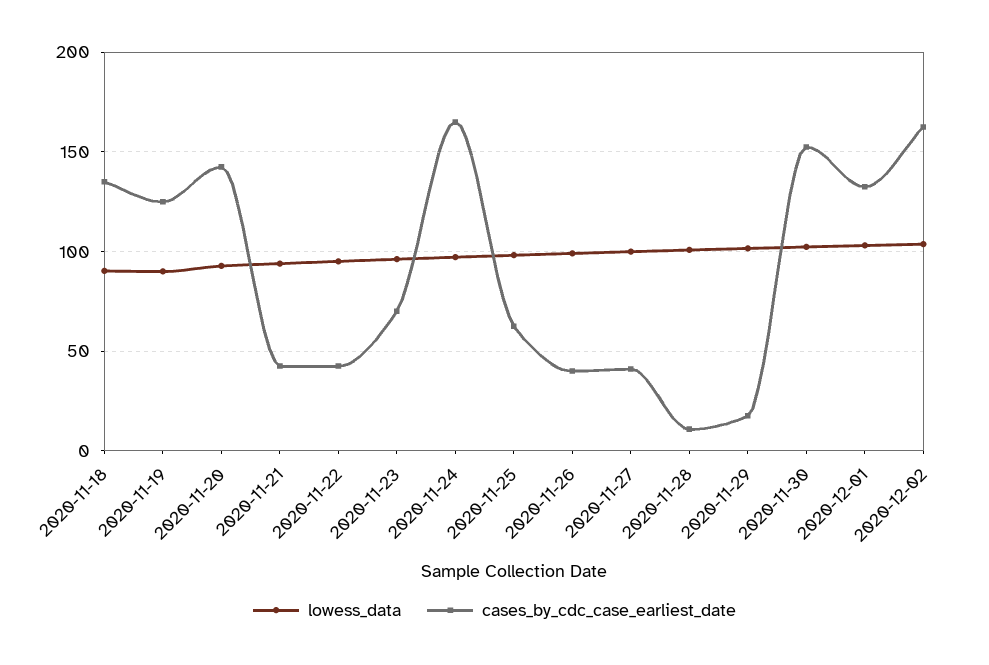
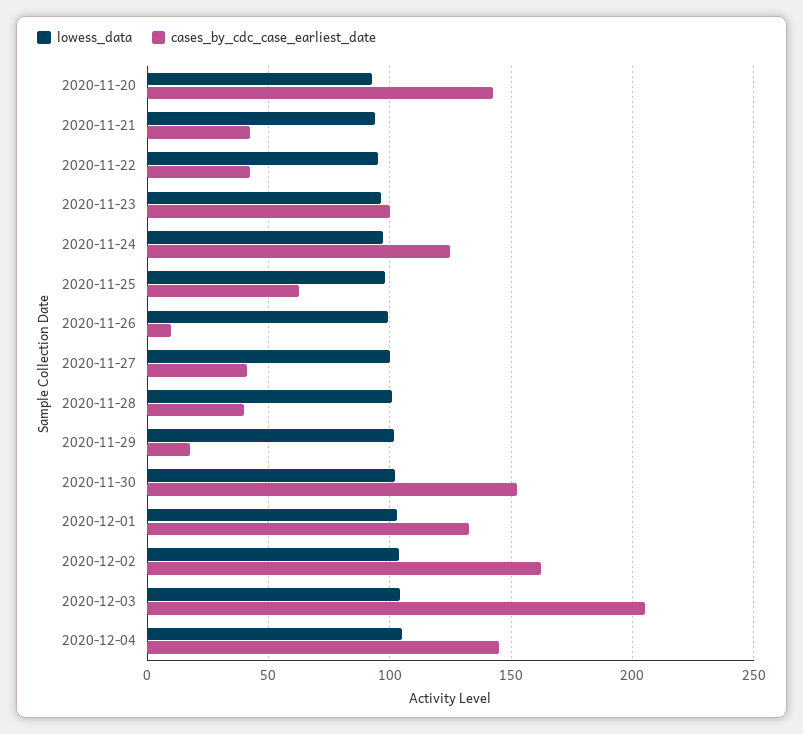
lowess_data, 2020-11-18: 90 -> none
cases_by_cdc_case_earliest_date, 2020-11-18: 135 -> none
lowess_data, 2020-11-19: 90 -> none
cases_by_cdc_case_earliest_date, 2020-11-19: 125 -> none
cases_by_cdc_case_earliest_date, 2020-11-23: 70 -> 100
cases_by_cdc_case_earliest_date, 2020-11-24: 165 -> 125
cases_by_cdc_case_earliest_date, 2020-11-26: 40 -> 10
cases_by_cdc_case_earliest_date, 2020-11-28: 10 -> 40
lowess_data, 2020-12-03: none -> 105
cases_by_cdc_case_earliest_date, 2020-12-03: none -> 205
lowess_data, 2020-12-04: none -> 105
cases_by_cdc_case_earliest_date, 2020-12-04: none -> 145

